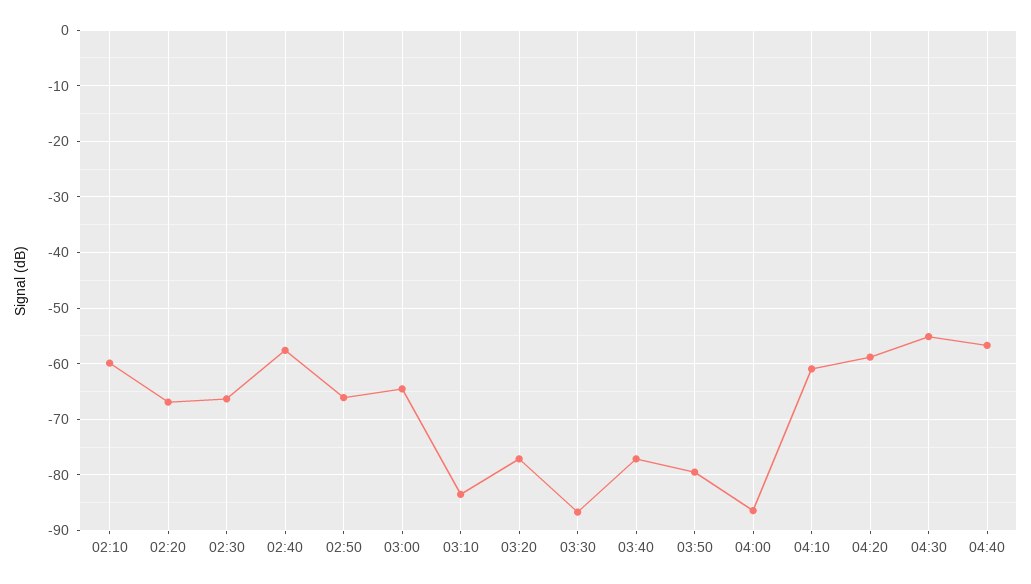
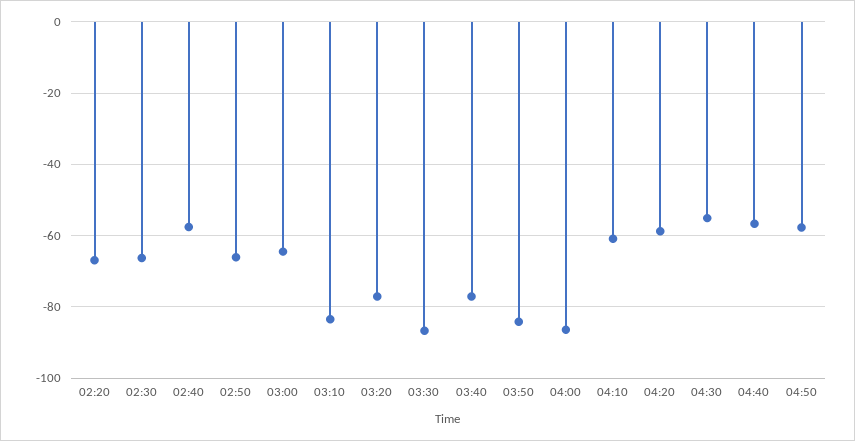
02:10: -60 -> none
03:50: -80 -> -84
04:50: none -> -58

